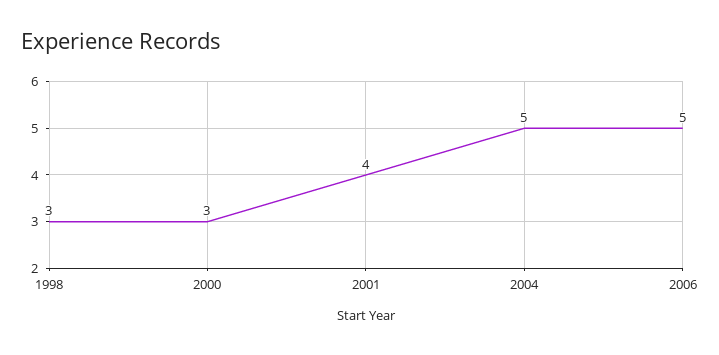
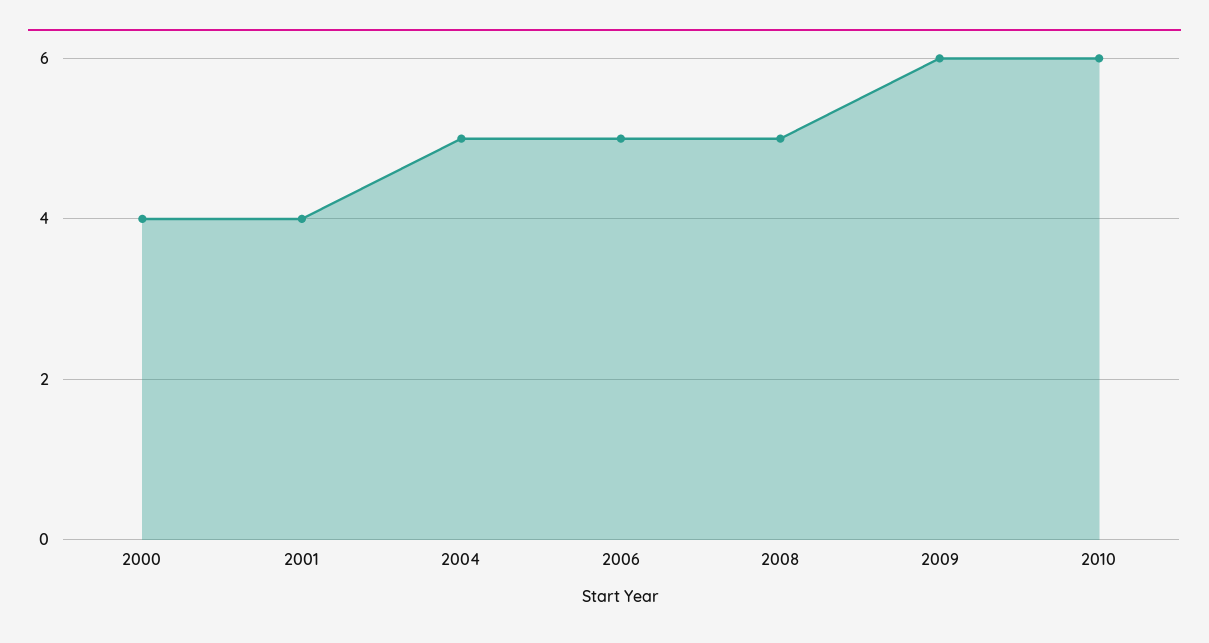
1998: 3 -> none
2000: 3 -> 4
2008: none -> 5
2009: none -> 6
2010: none -> 6

